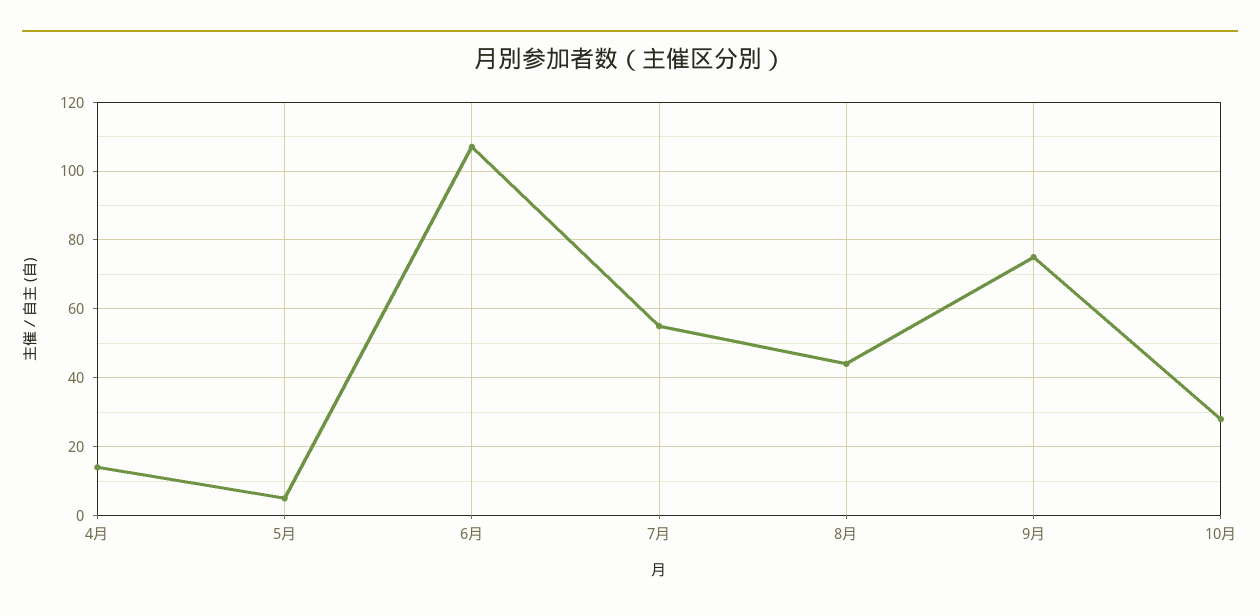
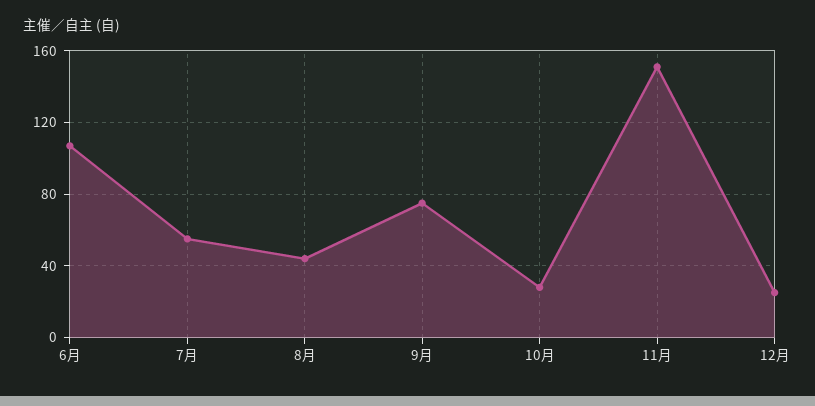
4月: 15 -> none
5月: 5 -> none
11月: none -> 150
12月: none -> 25

